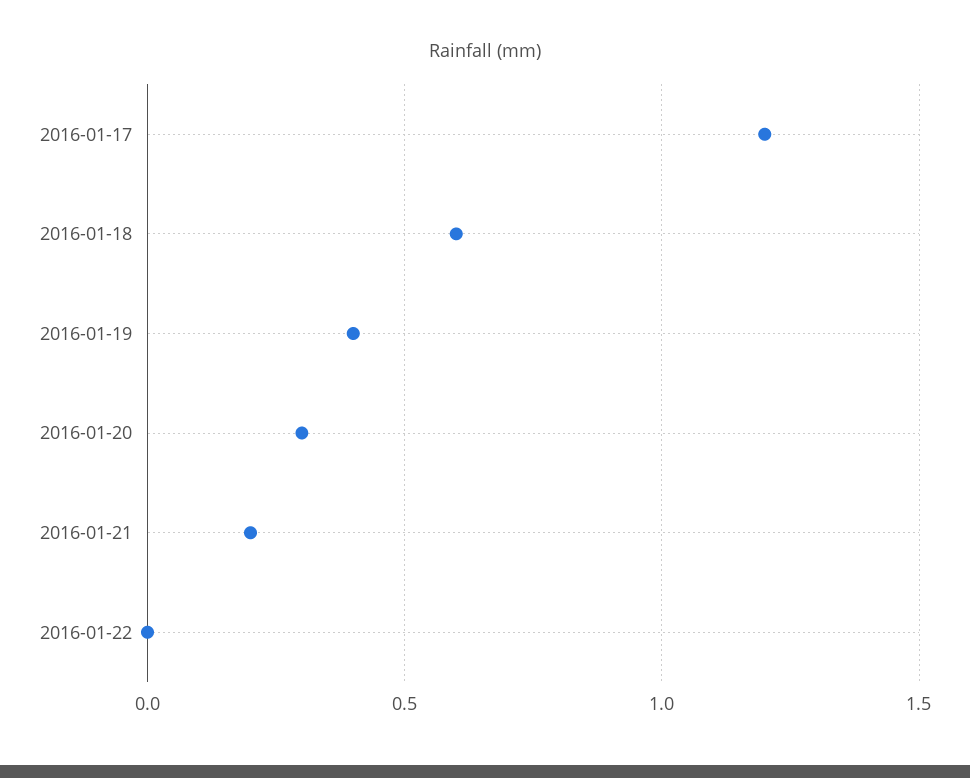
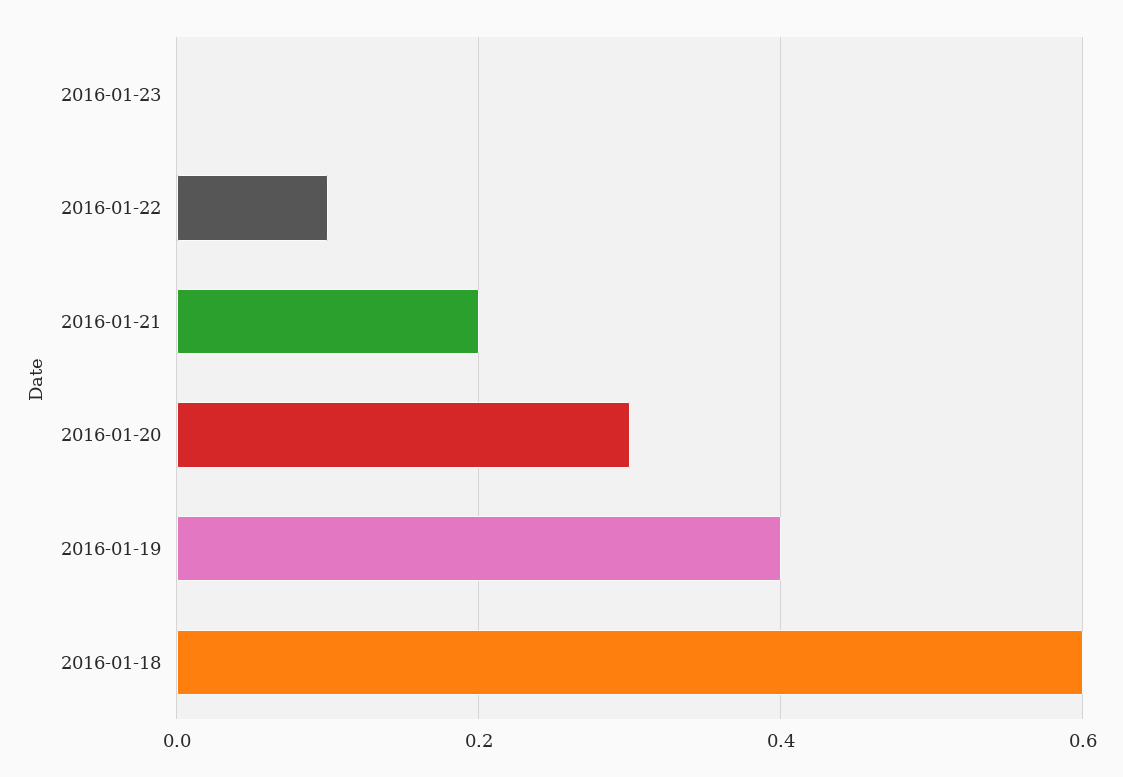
2016-01-17: 1.2 -> none
2016-01-22: 0 -> 0.1
2016-01-23: none -> 0

